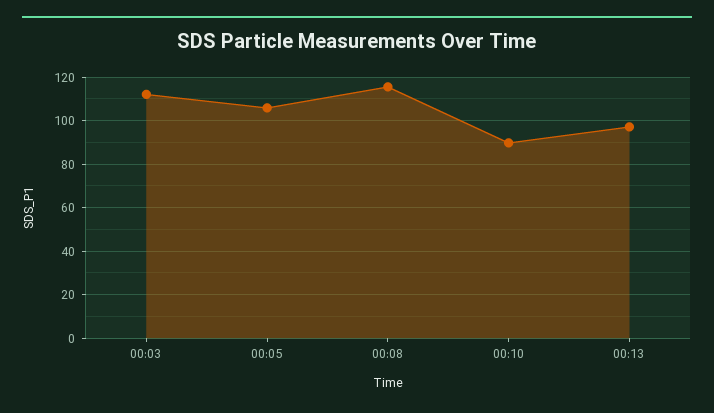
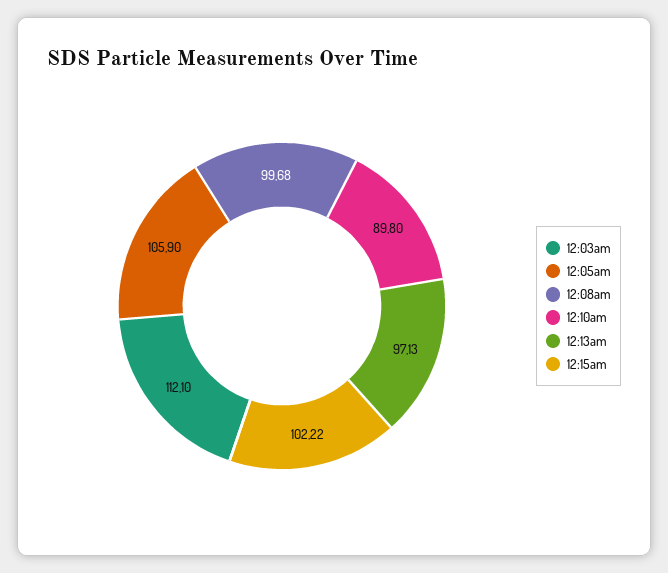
00:08: 115 -> 99.68
12:15am: none -> 102.22

